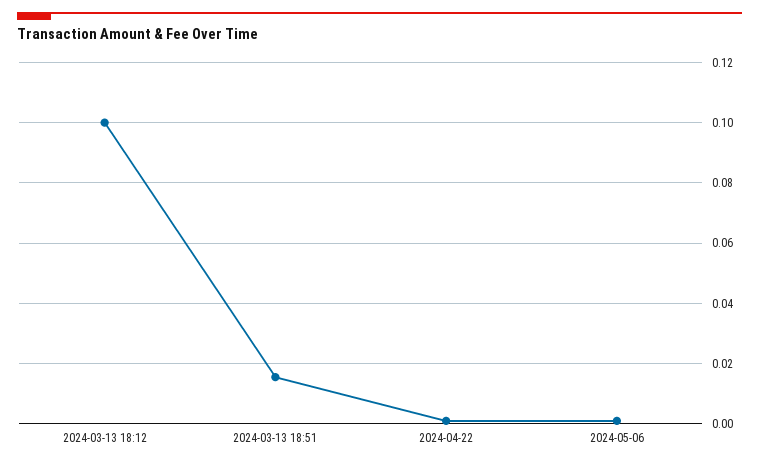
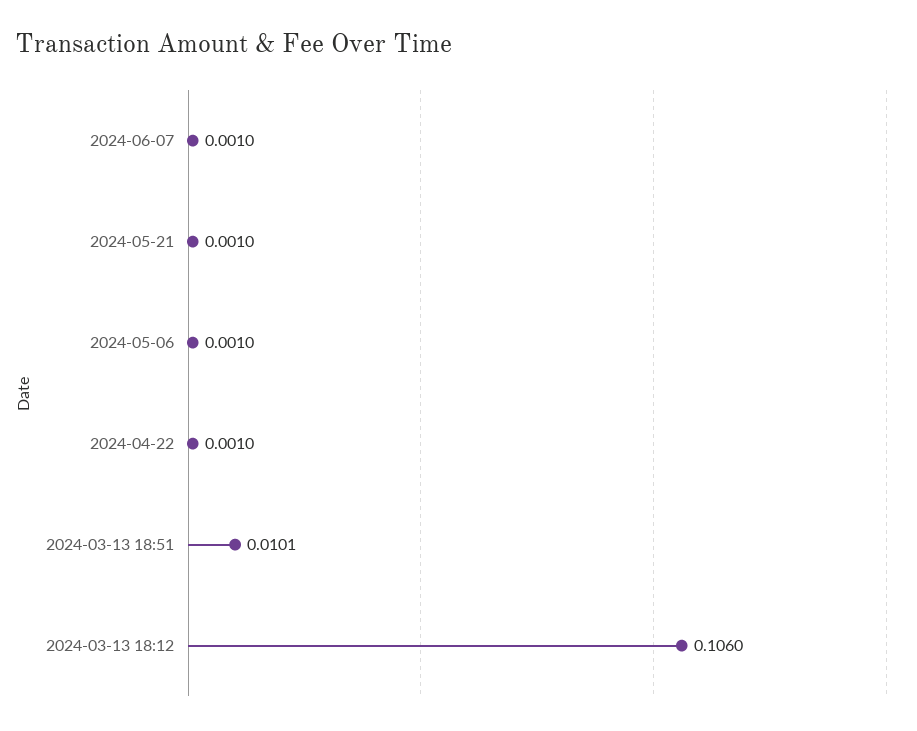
2024-03-13 18:12: 0.1 -> 0.106
2024-03-13 18:51: 0.016 -> 0.0101
2024-06-07: none -> 0.001
2024-05-21: none -> 0.001

